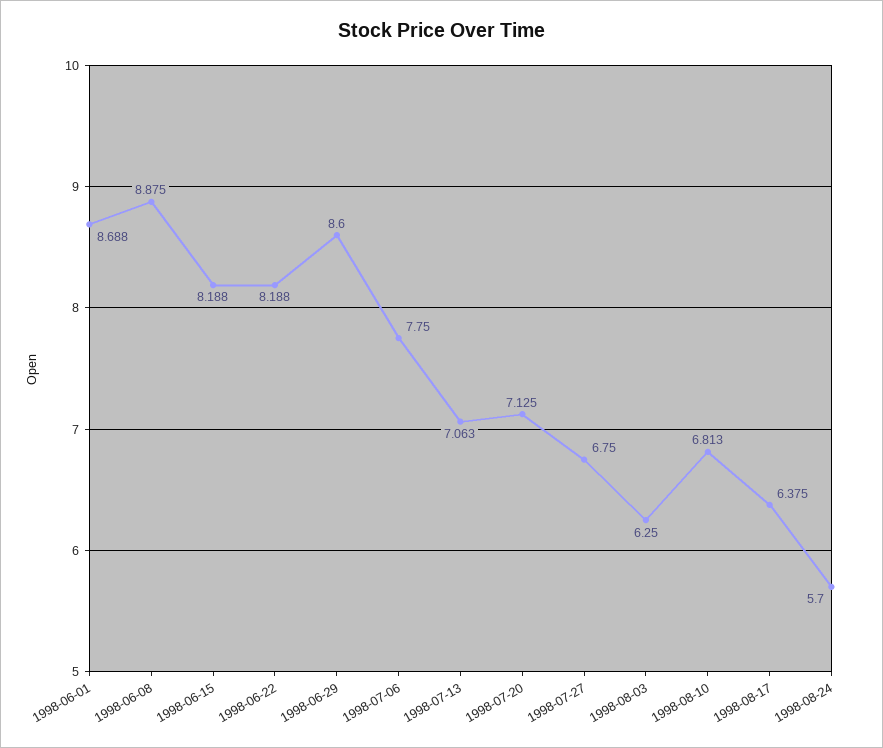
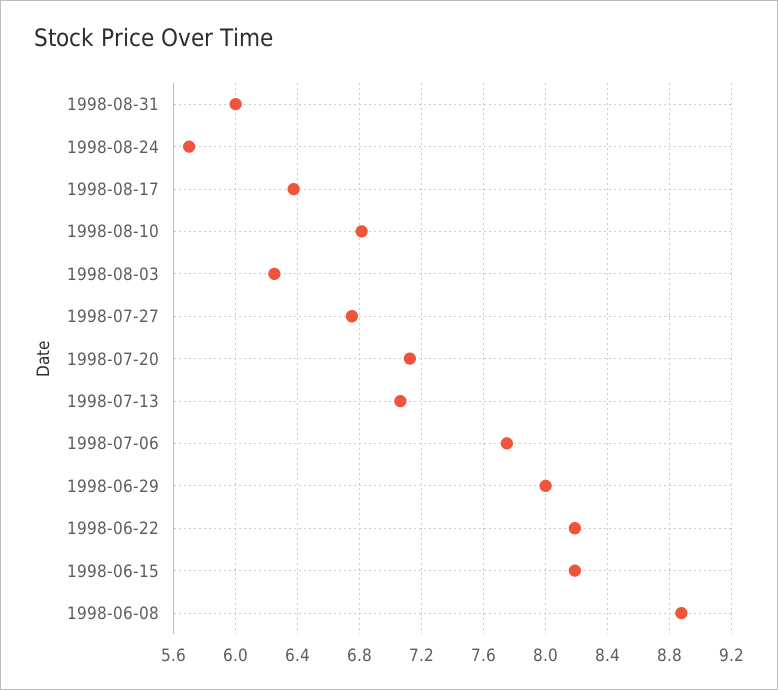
1998-06-01: 8.688 -> none
1998-06-29: 8.6 -> 8
1998-08-31: none -> 6

